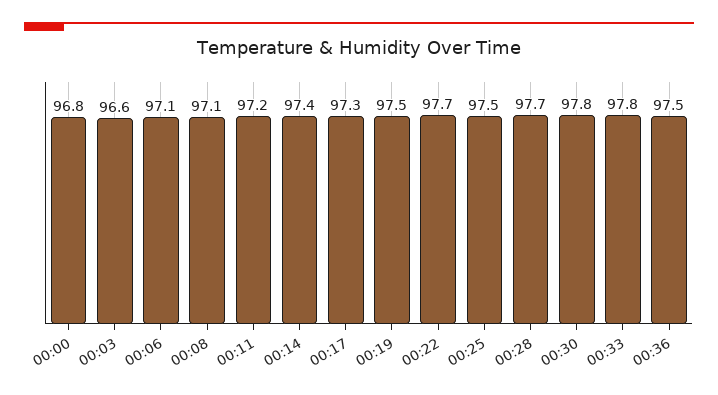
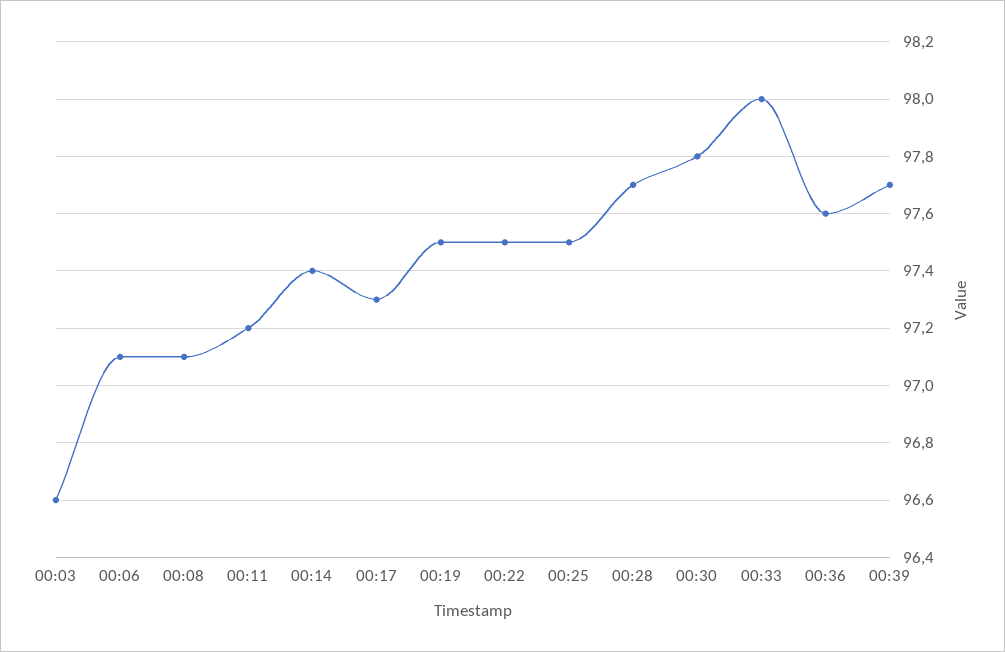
00:00: 96.8 -> none
00:22: 97.7 -> 97.5
00:33: 97.8 -> 98
00:36: 97.5 -> 97.6
00:39: none -> 97.7

